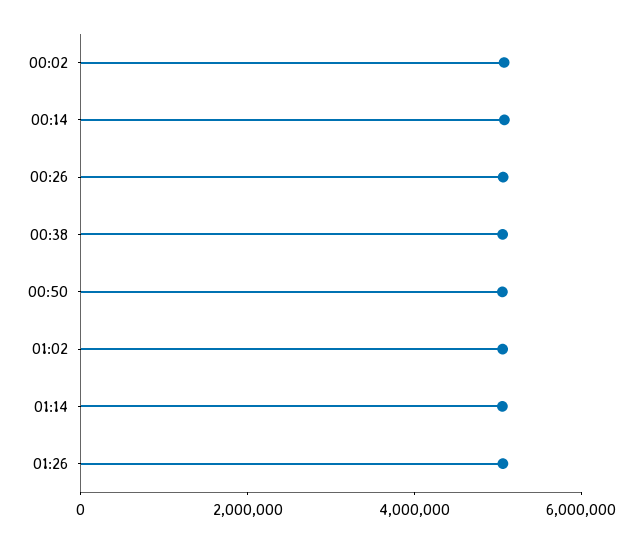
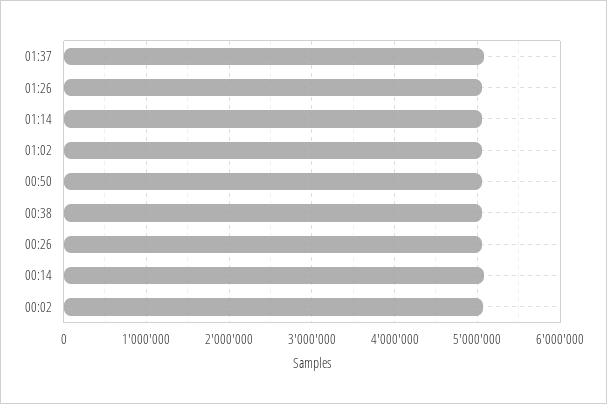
01:37: none -> 5100000

